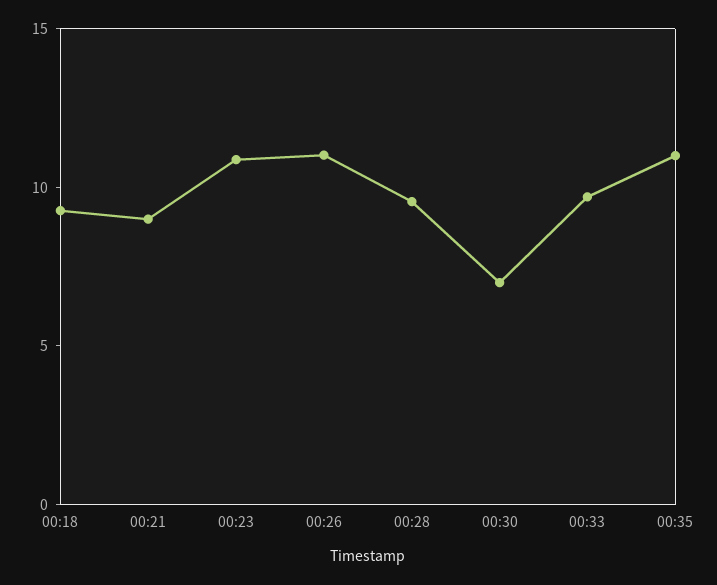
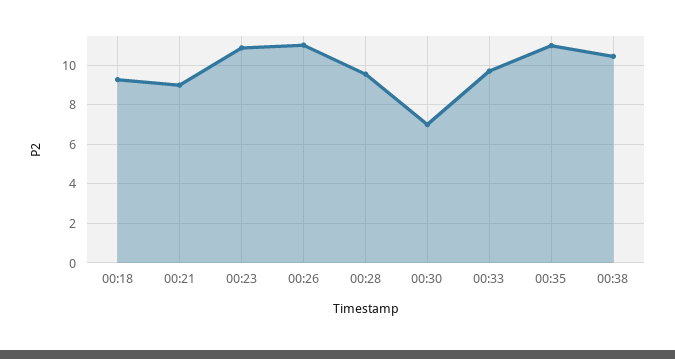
00:38: none -> 10.5

